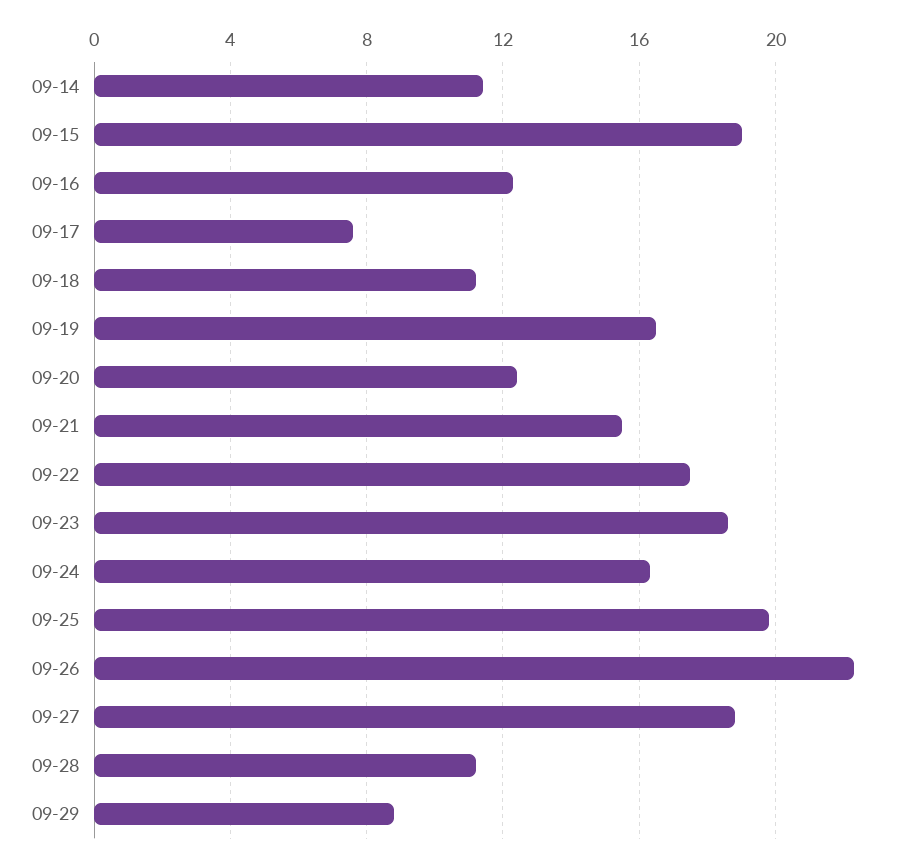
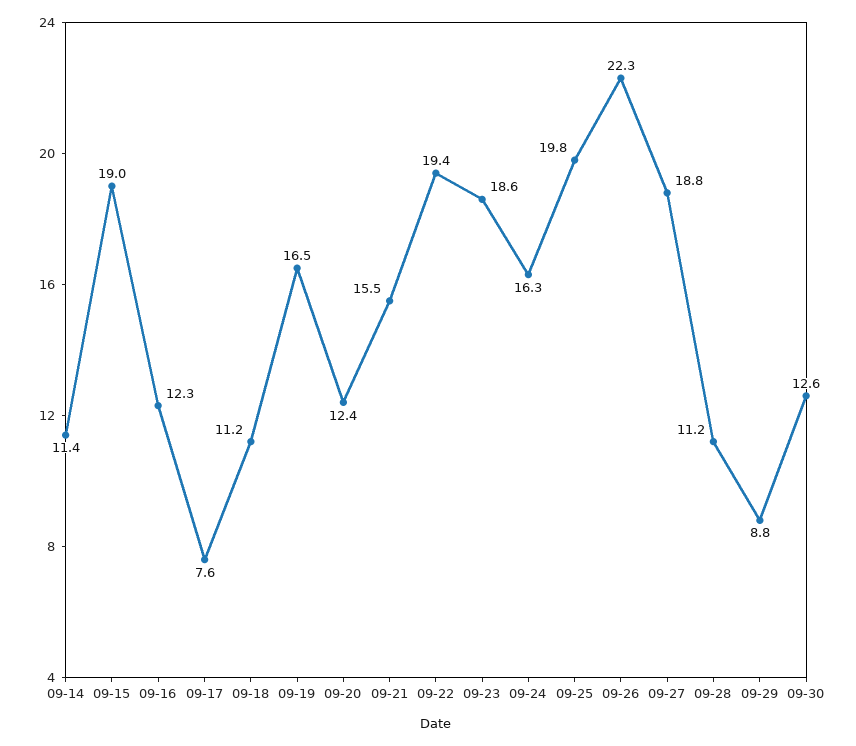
09-22: 17.5 -> 19.4
09-30: none -> 12.6

